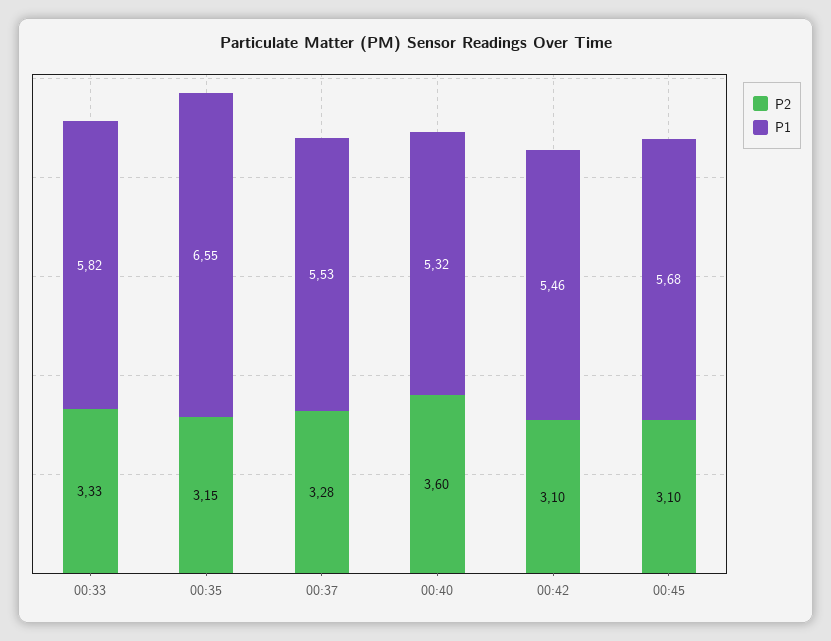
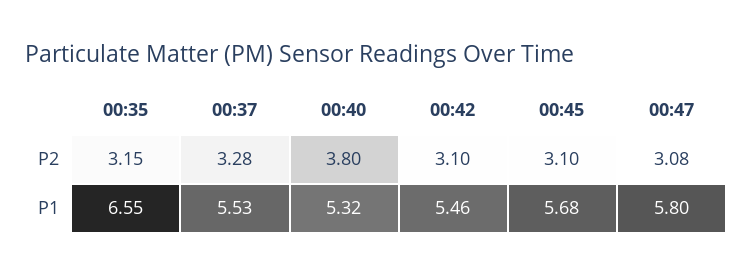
P2, 00:33: 3.33 -> none
P1, 00:33: 5.82 -> none
P2, 00:40: 3.6 -> 3.8
P2, 00:47: none -> 3.08
P1, 00:47: none -> 5.8

